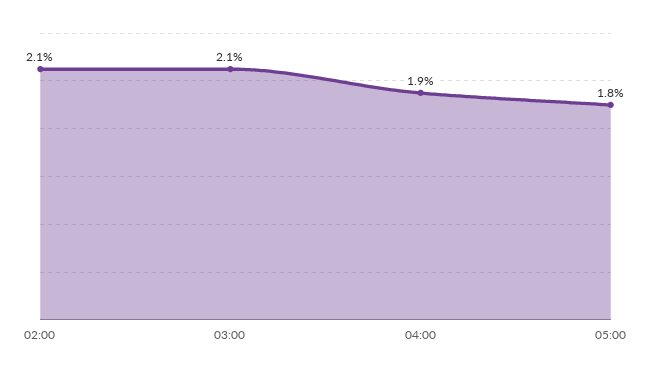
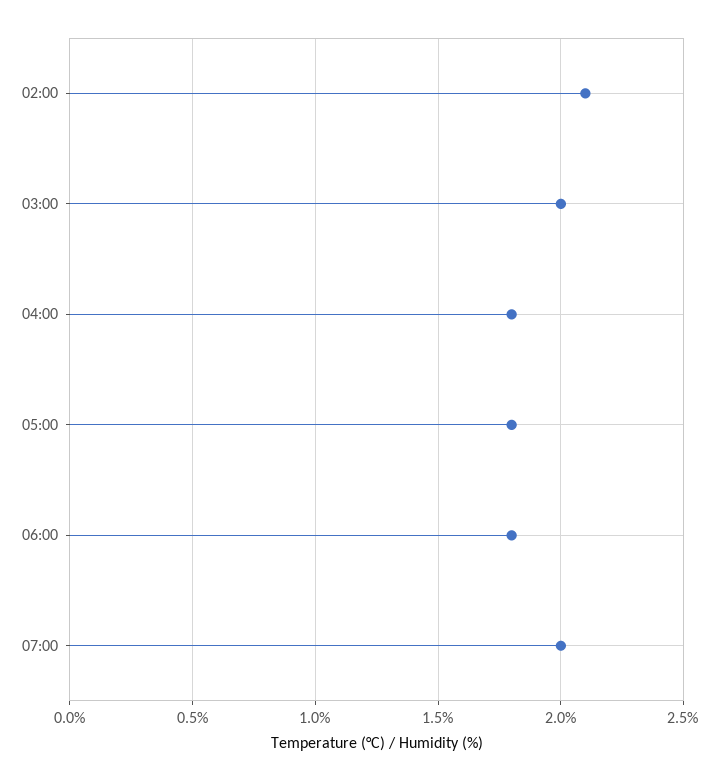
03:00: 2.1 -> 2
04:00: 1.9 -> 1.8
06:00: none -> 1.8
07:00: none -> 2

